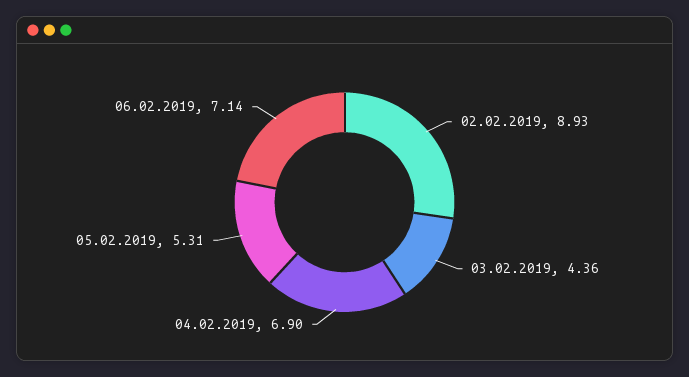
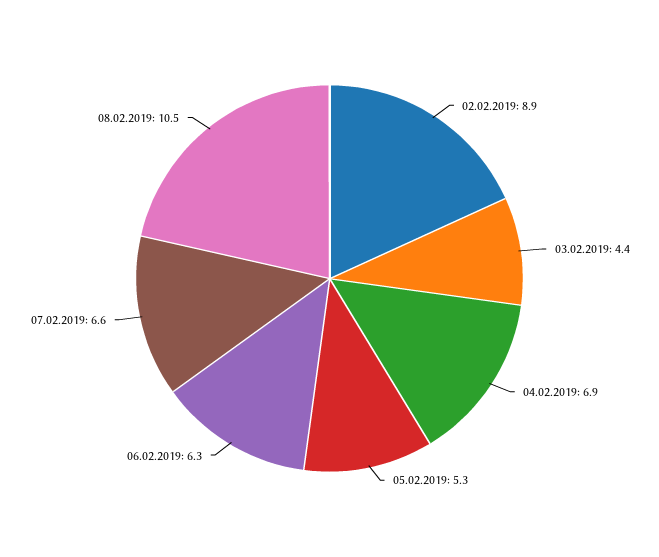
06.02.2019: 7.14 -> 6.3
07.02.2019: none -> 6.6
08.02.2019: none -> 10.5

